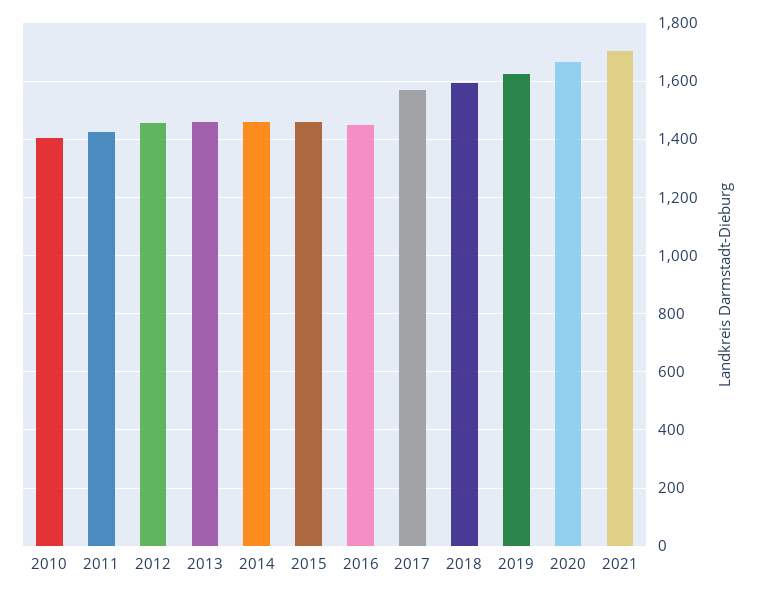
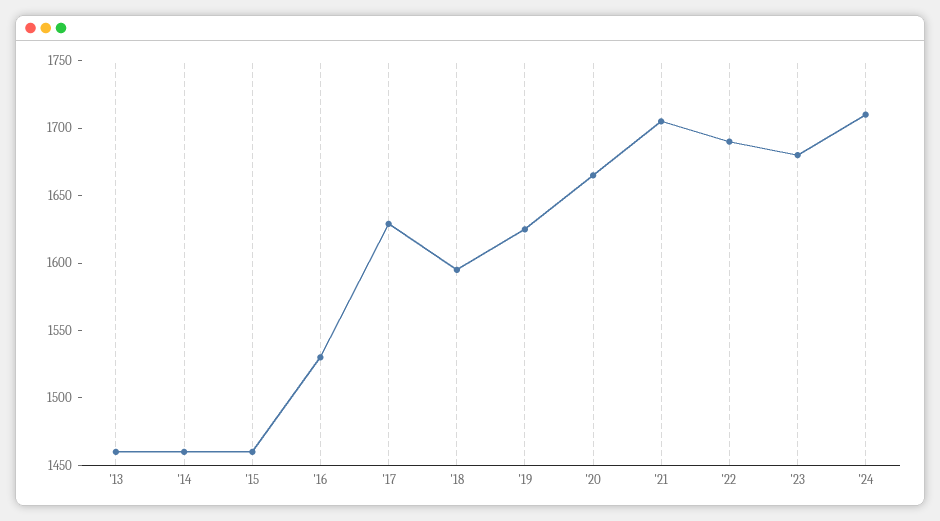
2010: 1400 -> none
2011: 1425 -> none
2012: 1450 -> none
2016: 1450 -> 1530
2017: 1575 -> 1630
'22: none -> 1690
'23: none -> 1680
'24: none -> 1710

